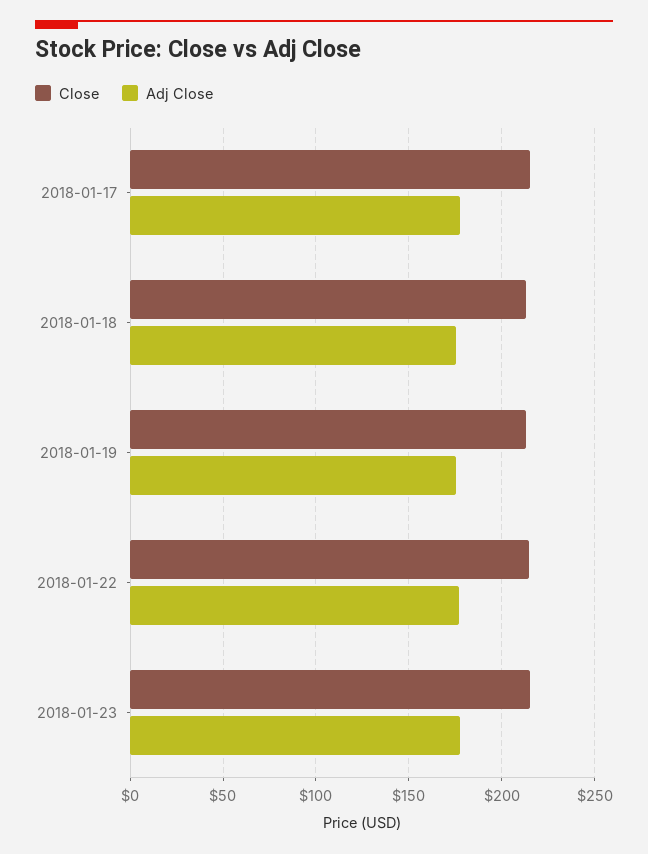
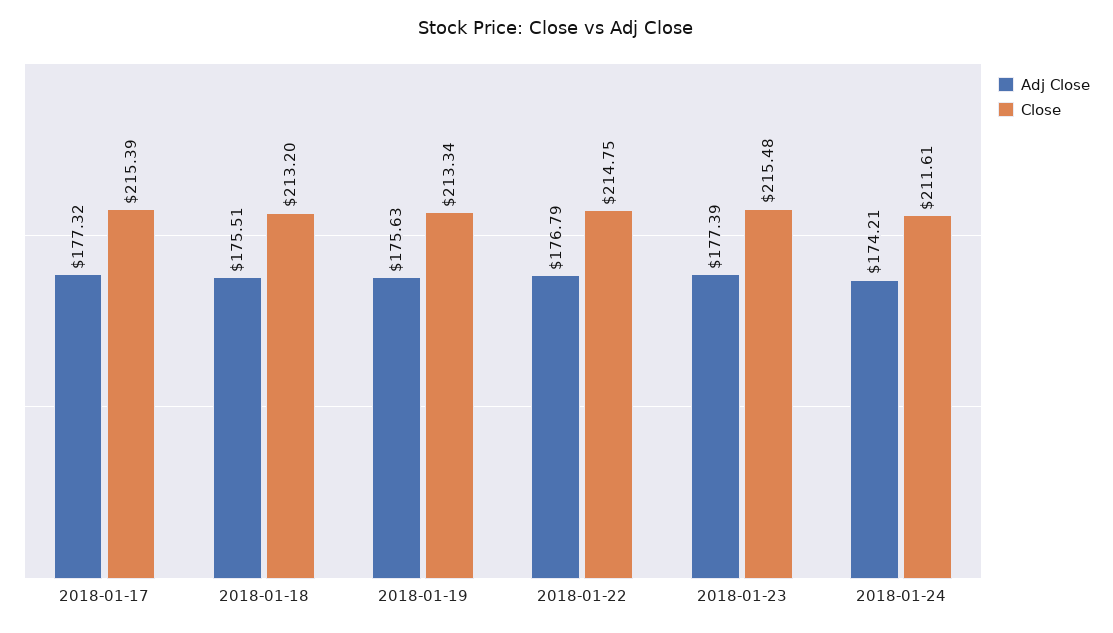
Adj Close, 2018-01-24: none -> 174.21
Close, 2018-01-24: none -> 211.61

